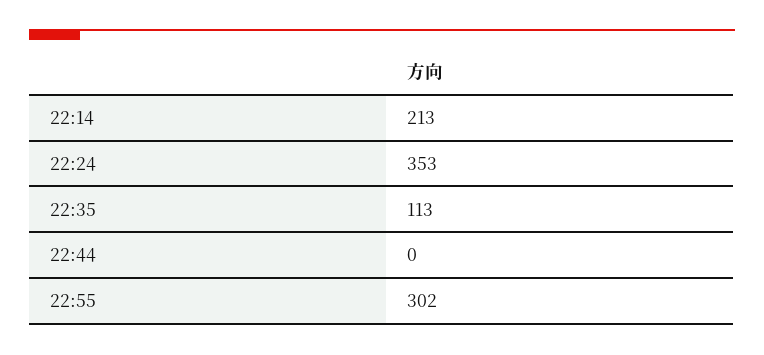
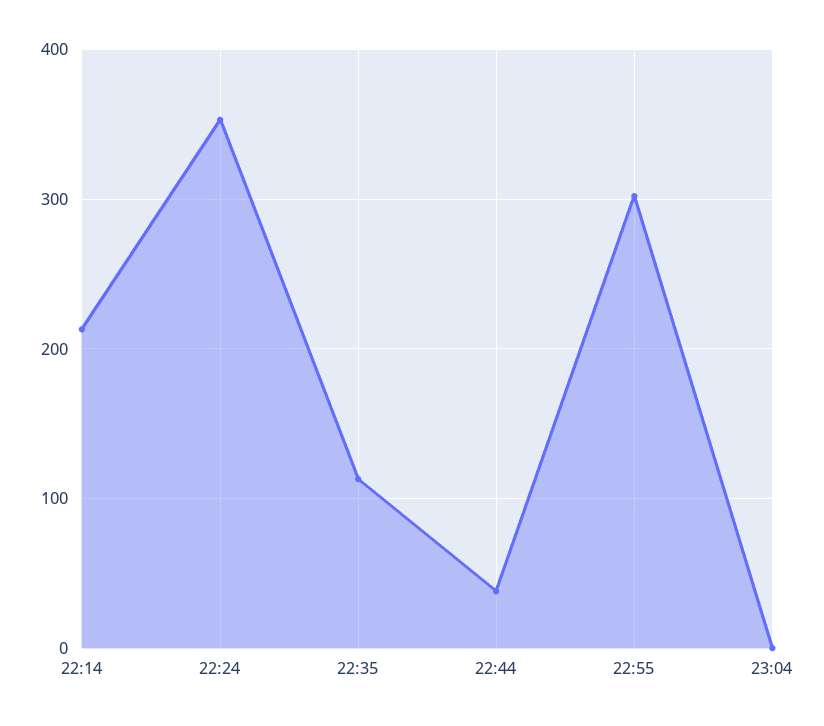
22:44: 0 -> 40
23:04: none -> 0

